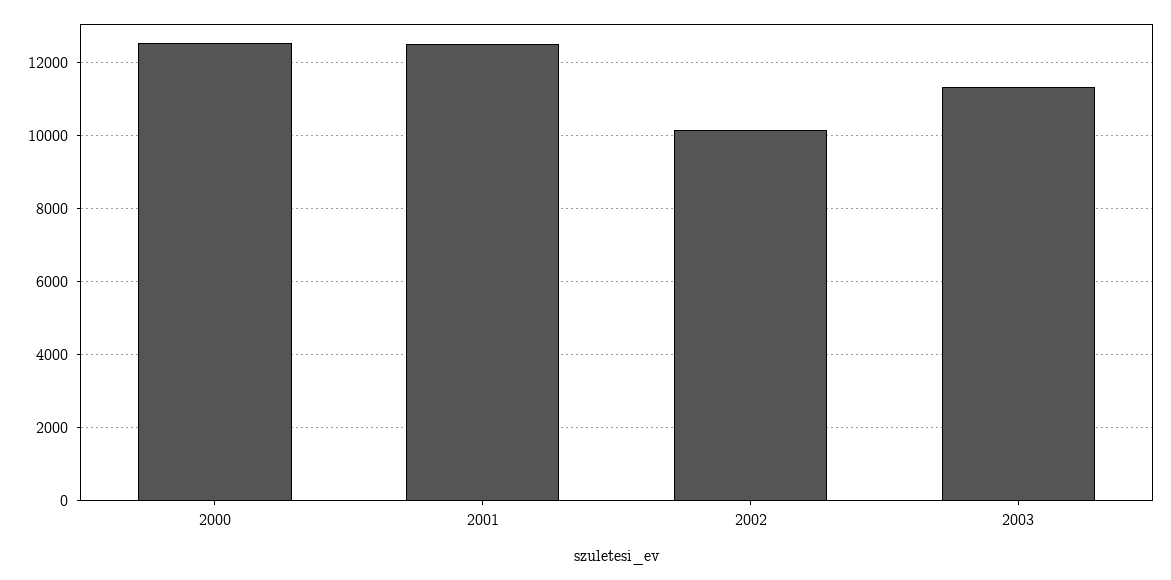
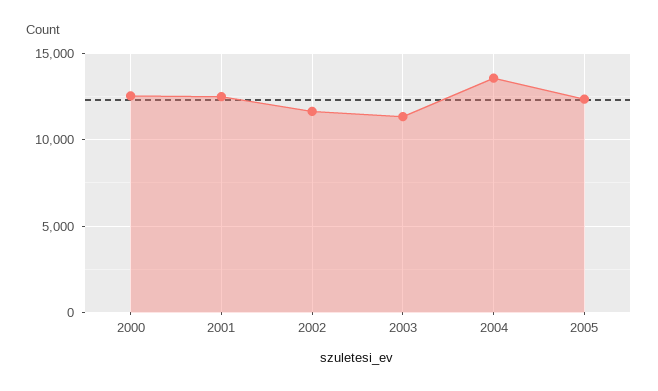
2002: 10200 -> 11500
2004: none -> 13500
2005: none -> 12500

